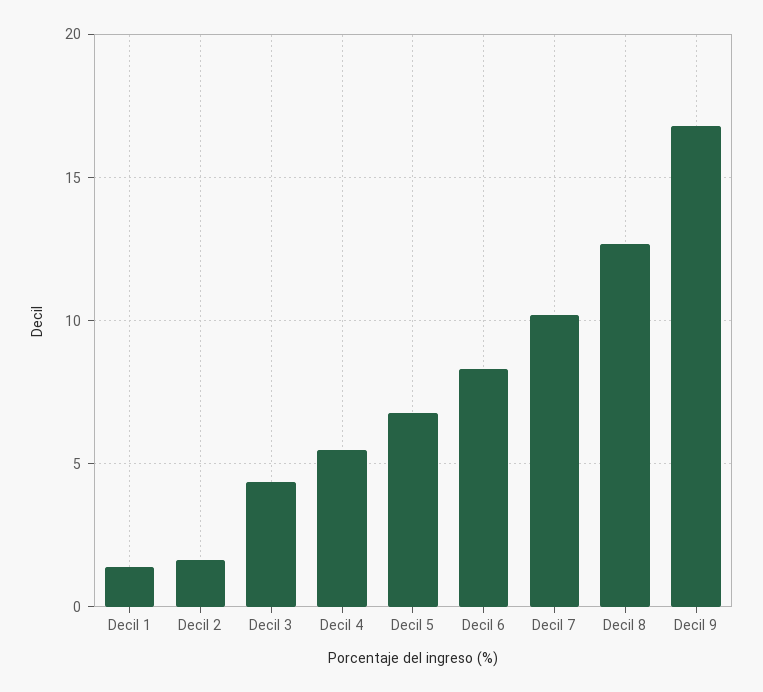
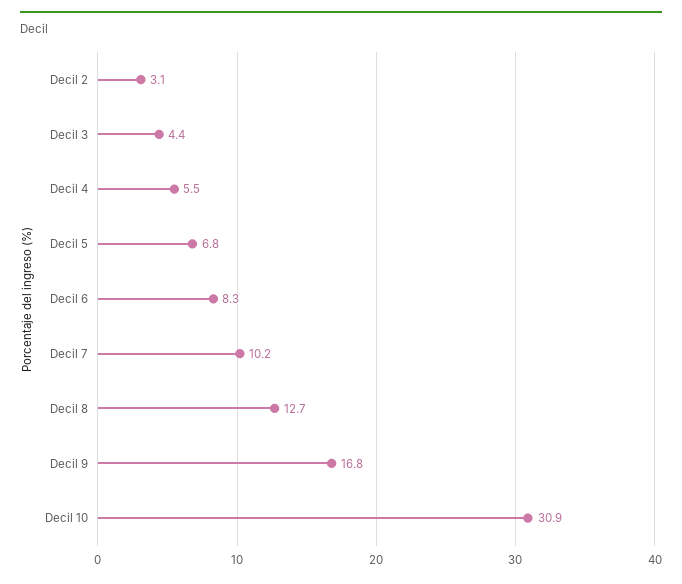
Decil 1: 1.5 -> none
Decil 2: 1.5 -> 3.1
Decil 10: none -> 30.9

